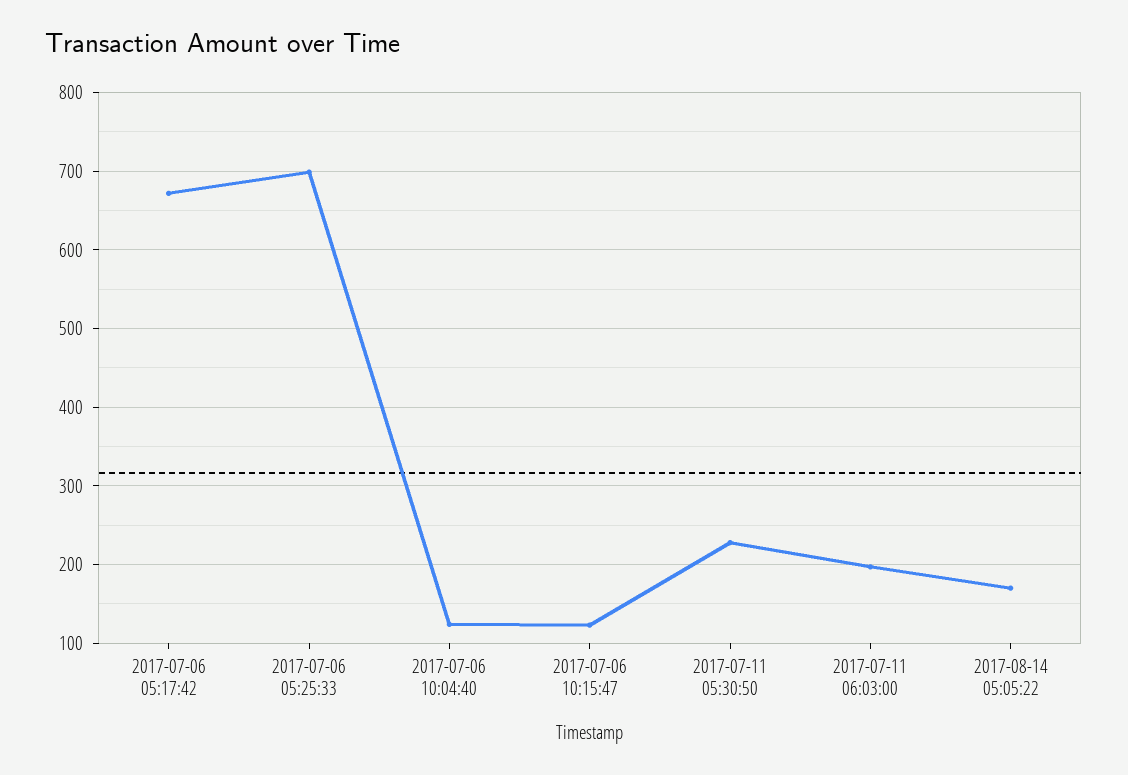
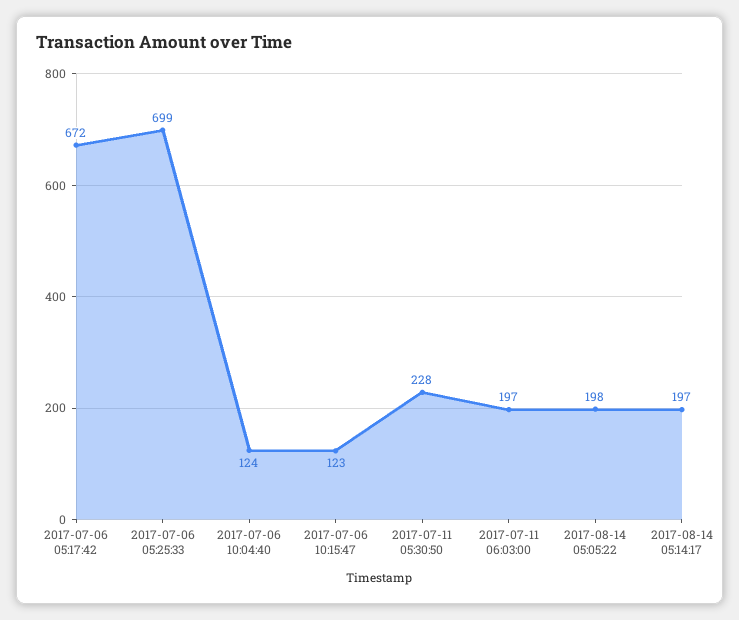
2017-08-14 05:05:22: 170 -> 198
2017-08-14 05:14:17: none -> 197

